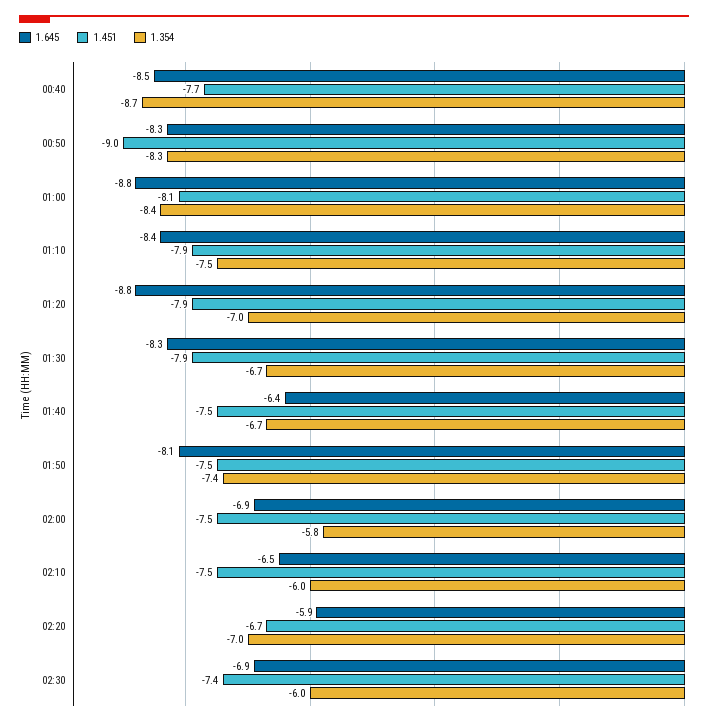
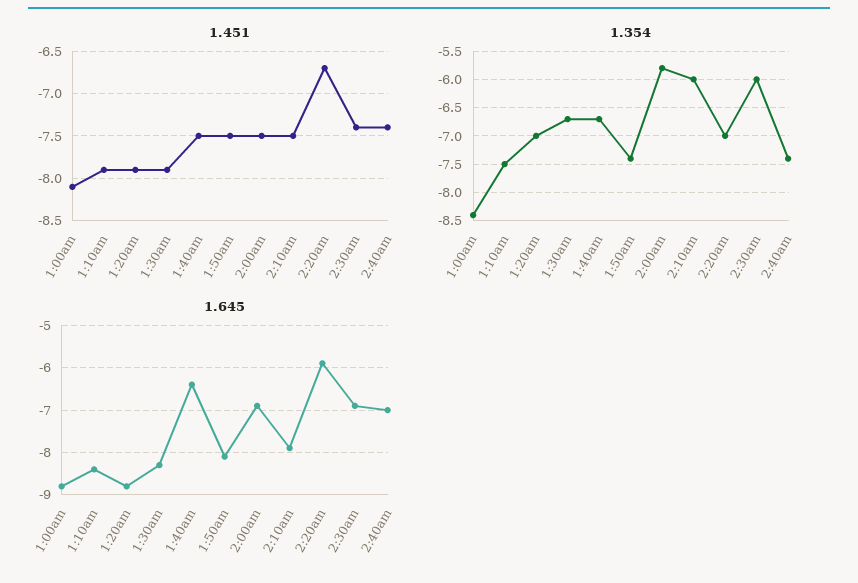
1.645, 00:40: -8.5 -> none
1.451, 00:40: -7.7 -> none
1.354, 00:40: -8.7 -> none
1.645, 00:50: -8.3 -> none
1.451, 00:50: -9 -> none
1.354, 00:50: -8.3 -> none
1.645, 02:10: -6.5 -> -8
1.451, 2:40am: none -> -7.4
1.354, 2:40am: none -> -7.5
1.645, 2:40am: none -> -7

